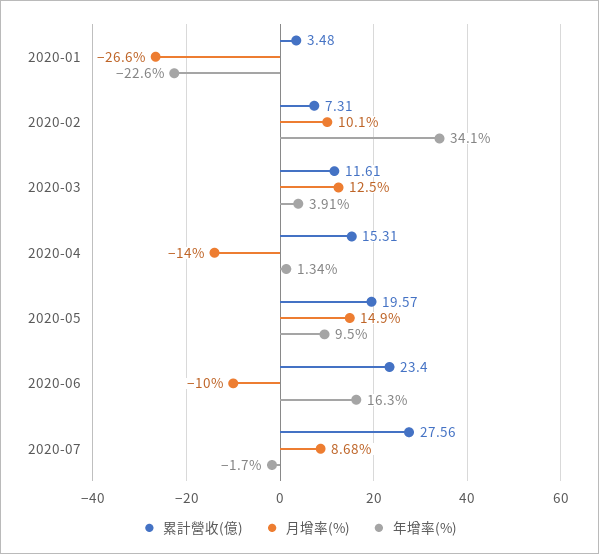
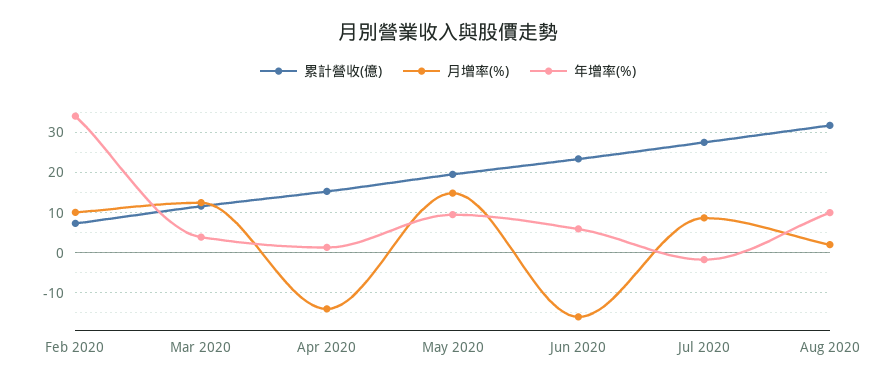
累計營收(億), 2020-01: 3.48 -> none
月增率(%), 2020-01: -26.6 -> none
年增率(%), 2020-01: -22.6 -> none
月增率(%), 2020-06: -10 -> -16
年增率(%), 2020-06: 16.3 -> 6
累計營收(億), Aug 2020: none -> 32
月增率(%), Aug 2020: none -> 2
年增率(%), Aug 2020: none -> 10

